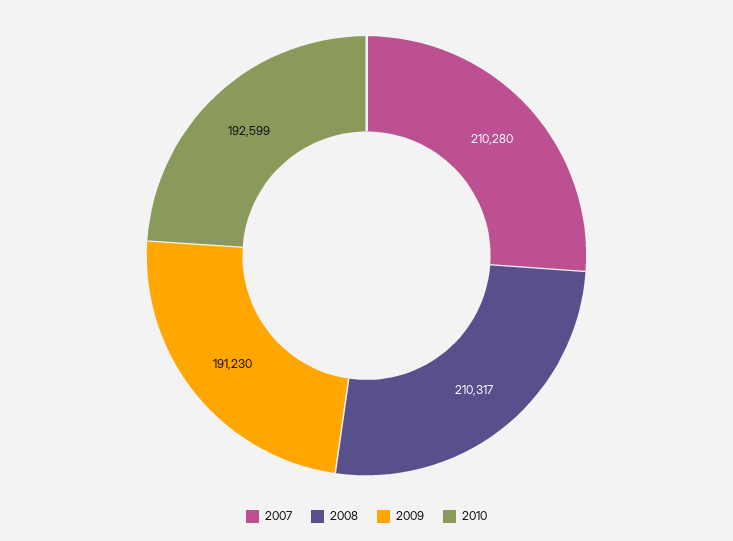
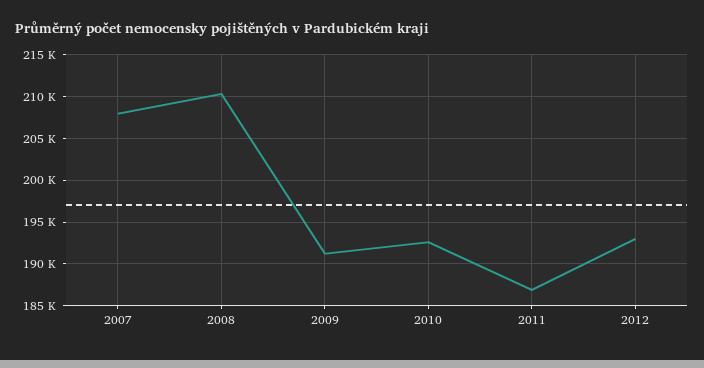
2007: 210280 -> 208000
2011: none -> 187000
2012: none -> 193000

